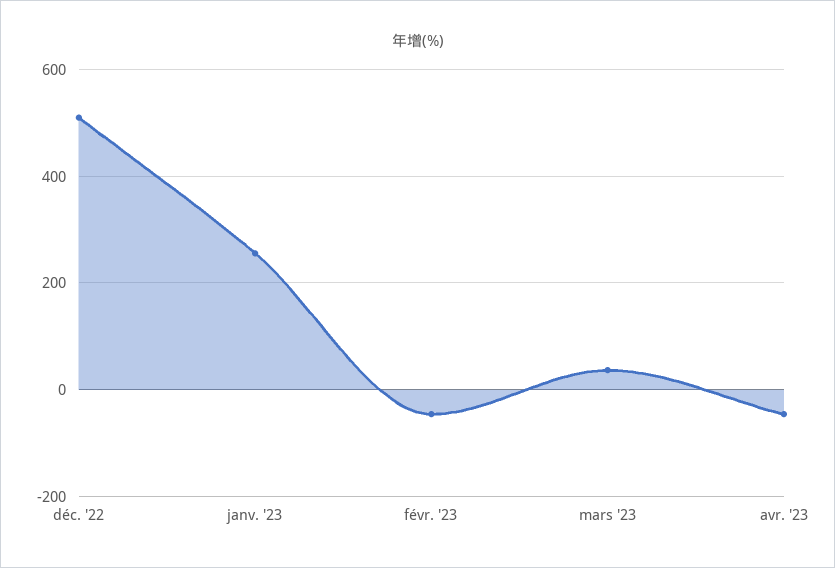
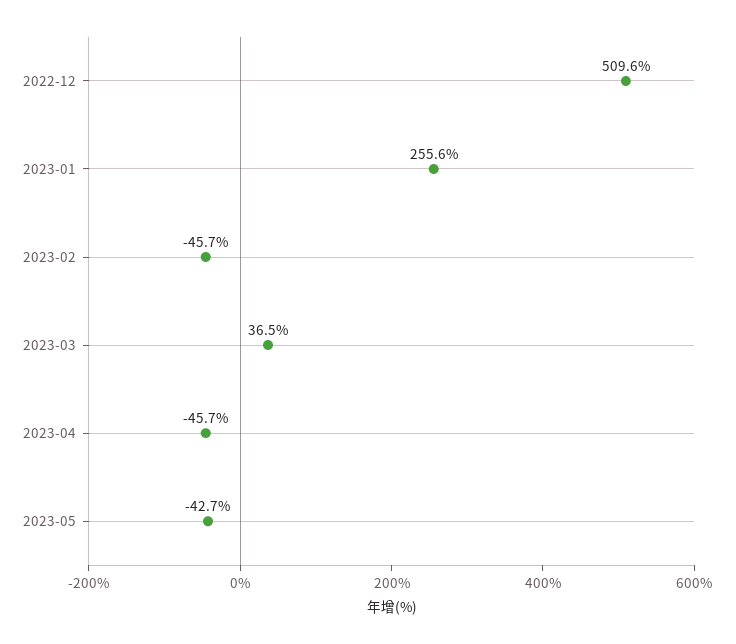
2023-05: none -> -42.7

